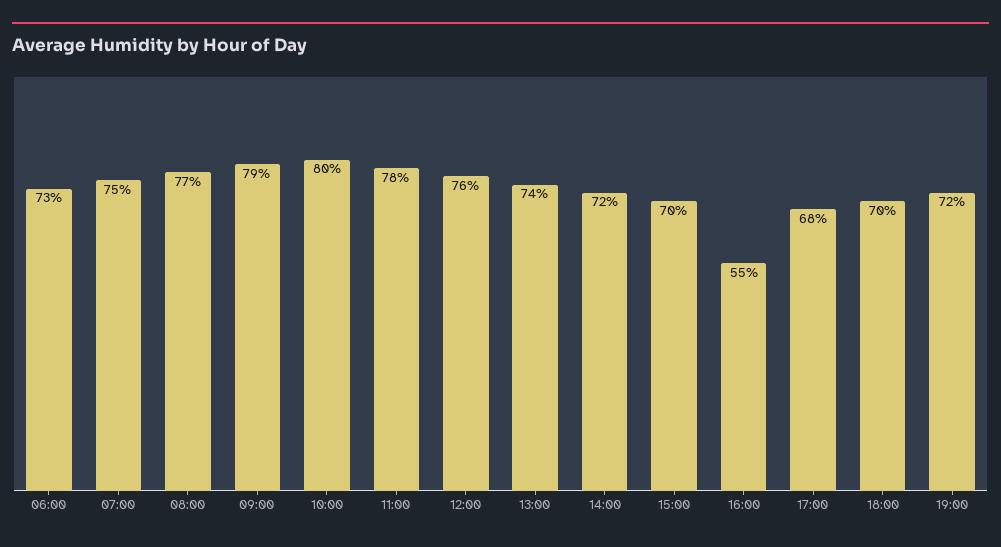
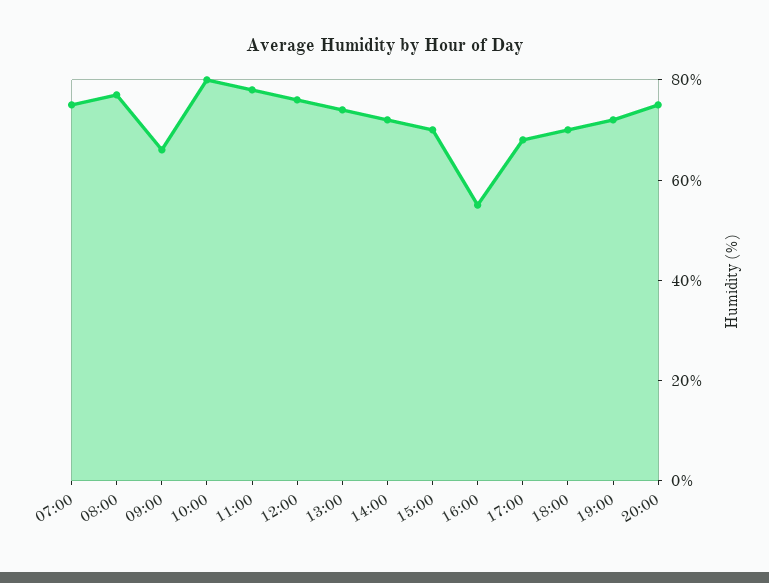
06:00: 73 -> none
09:00: 79 -> 65
20:00: none -> 75

